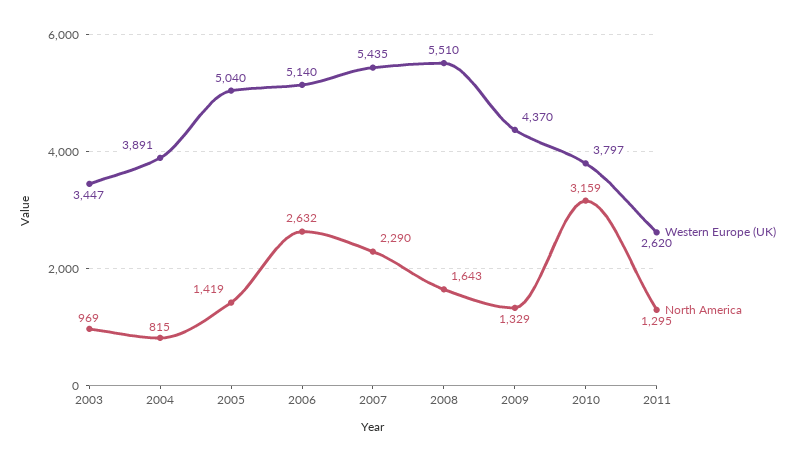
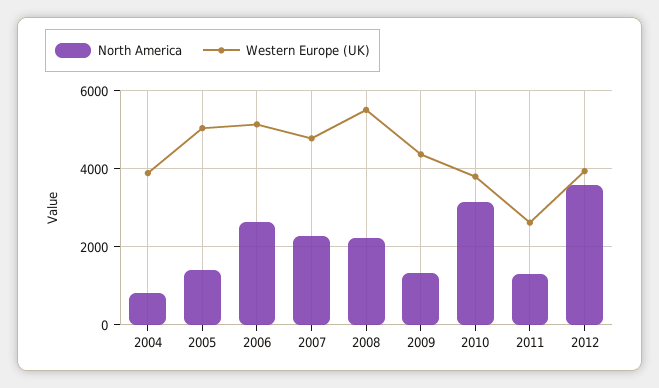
Western Europe (UK), 2003: 3447 -> none
North America, 2003: 969 -> none
Western Europe (UK), 2007: 5435 -> 4800
North America, 2008: 1643 -> 2200
North America, 2012: none -> 3600
Western Europe (UK), 2012: none -> 4000

